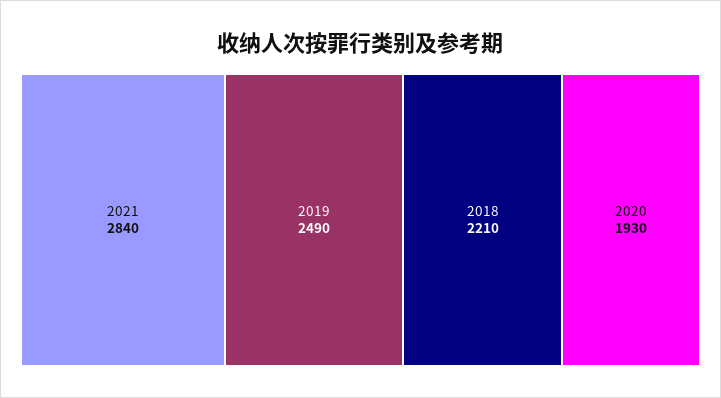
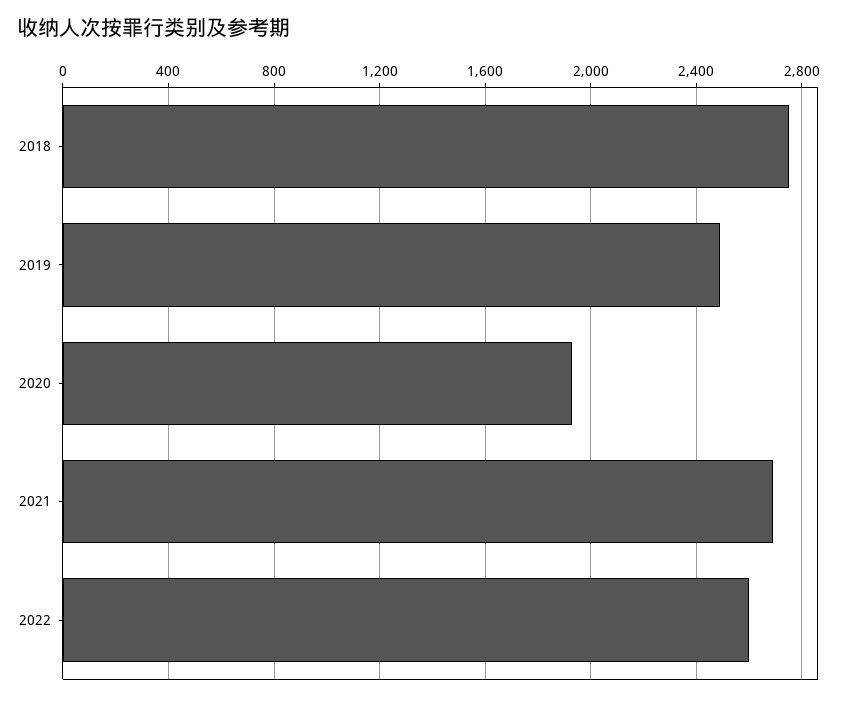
2021: 2840 -> 2700
2018: 2210 -> 2750
2022: none -> 2600

